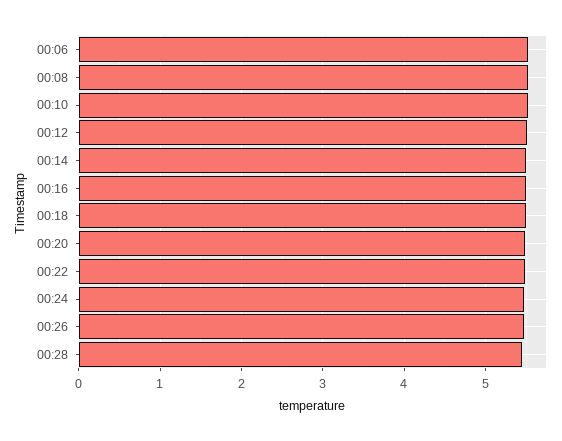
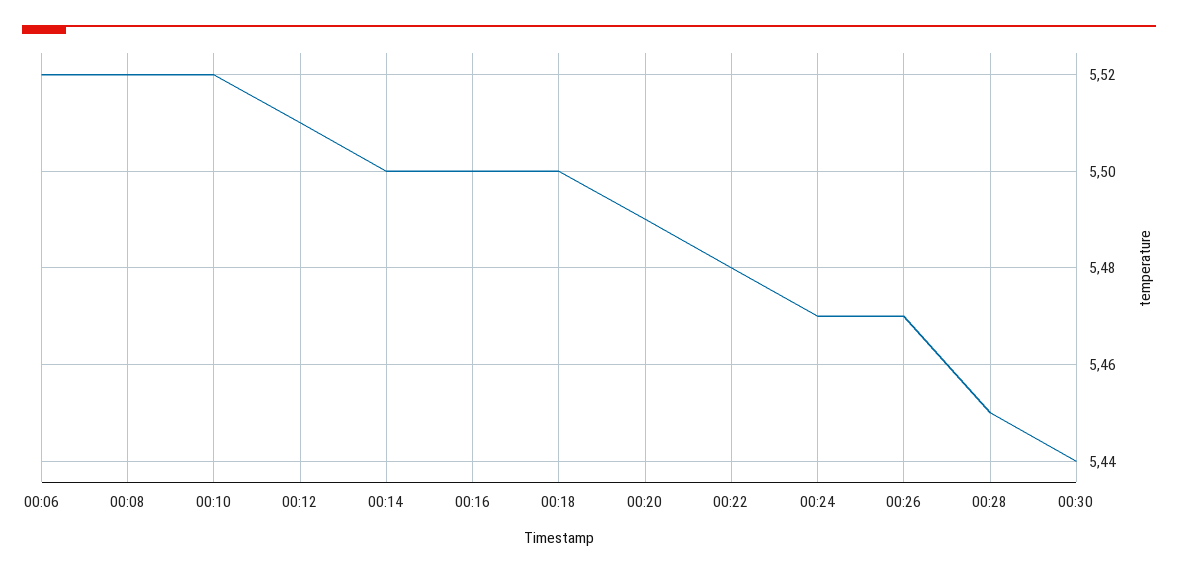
00:30: none -> 5.44

